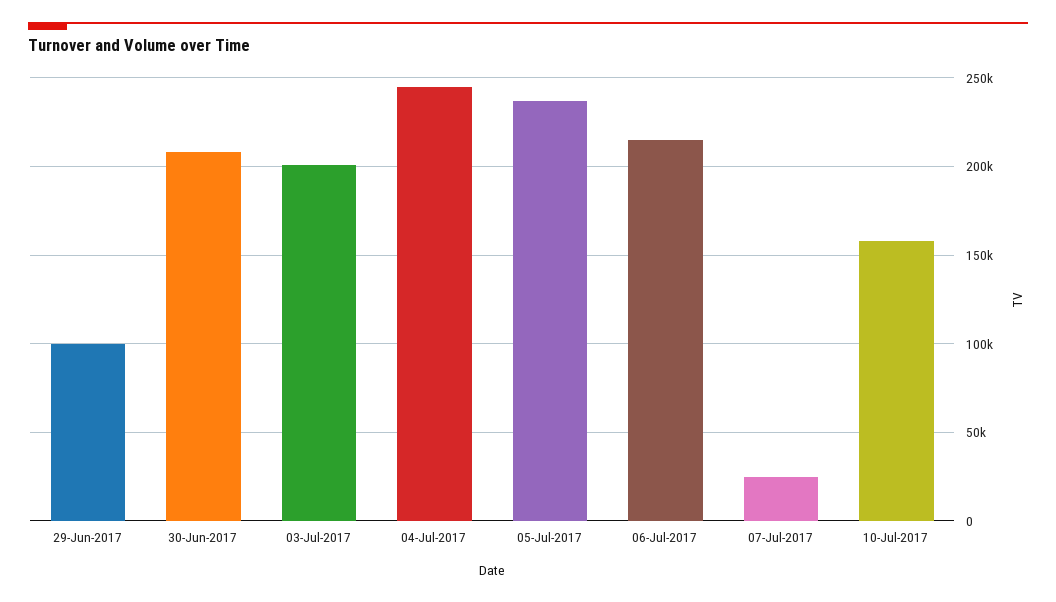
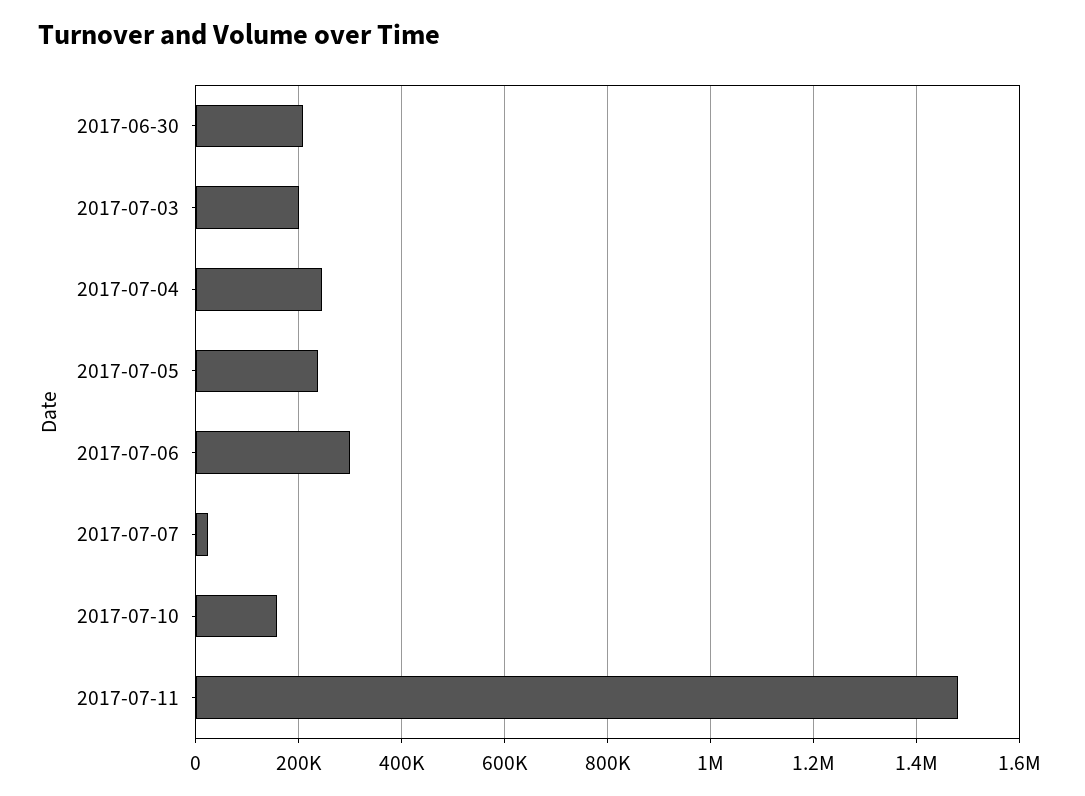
29-Jun-2017: 100000 -> none
06-Jul-2017: 215000 -> 300000
2017-07-11: none -> 1480000

